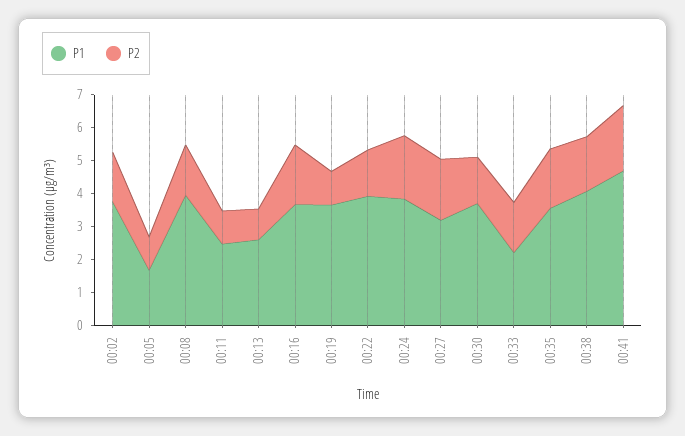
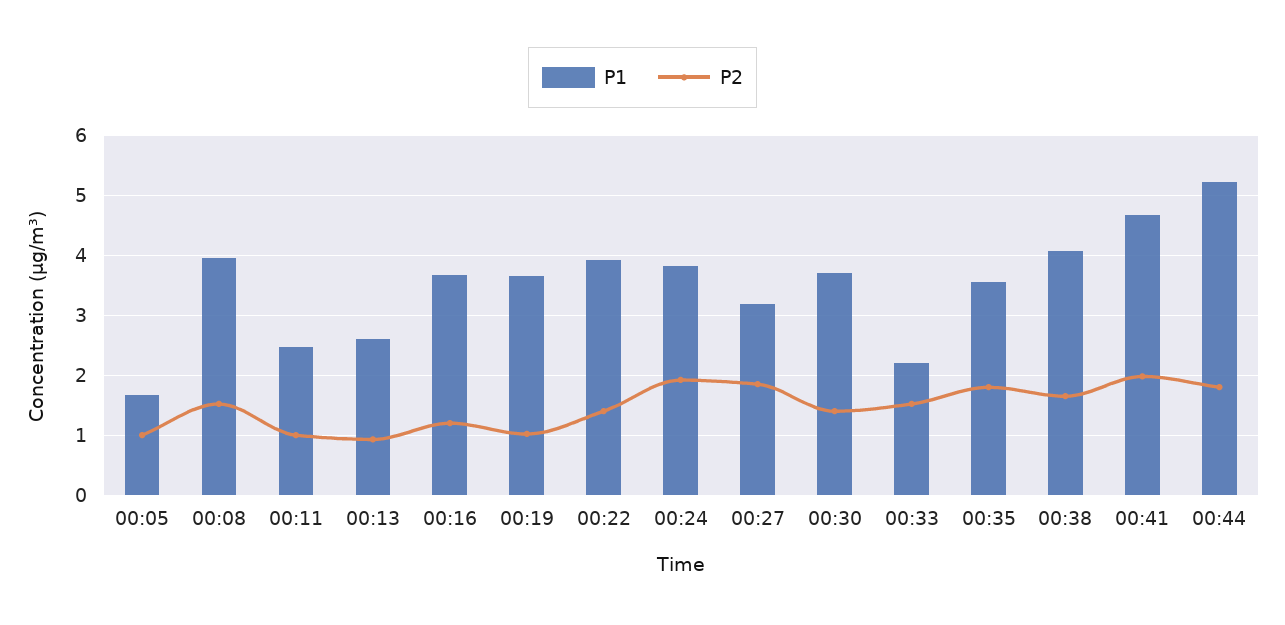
P1, 00:02: 3.75 -> none
P2, 00:02: 1.5 -> none
P2, 00:16: 1.75 -> 1.2
P1, 00:44: none -> 5.2
P2, 00:44: none -> 1.8

